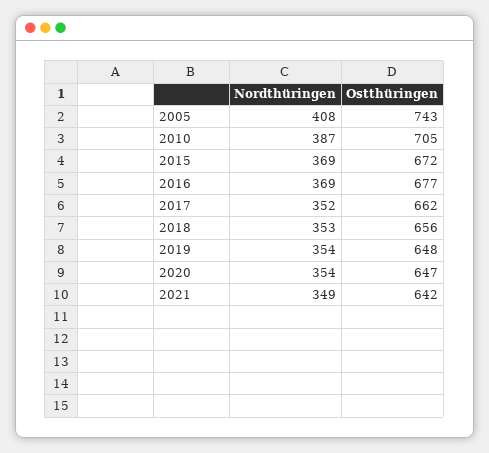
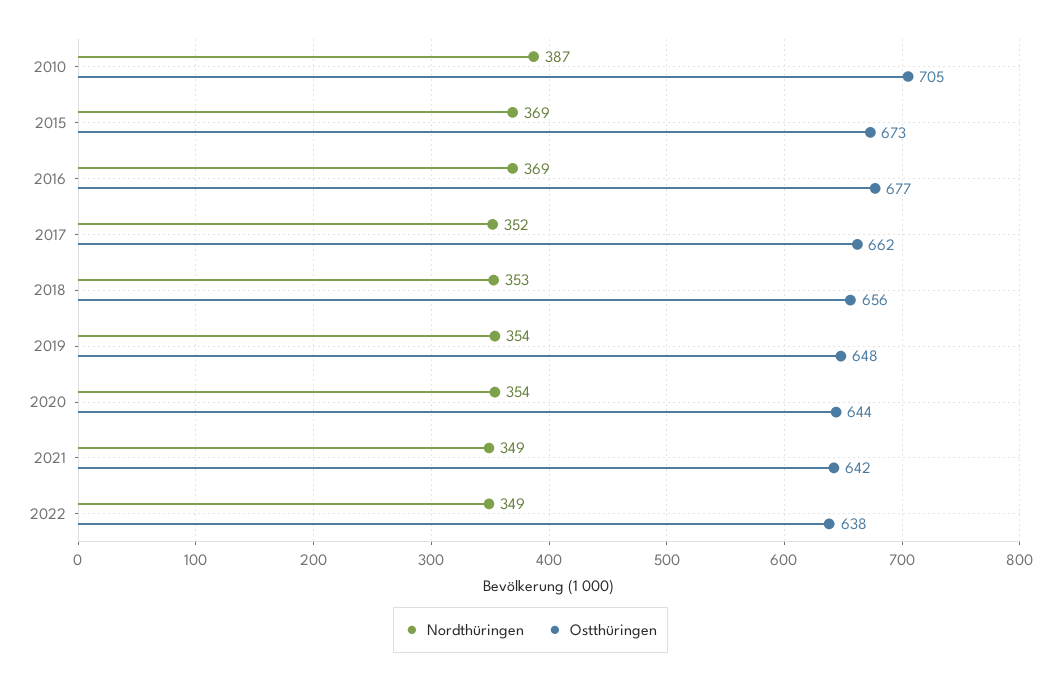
Nordthüringen, 2005: 408 -> none
Ostthüringen, 2005: 743 -> none
Ostthüringen, 2015: 672 -> 673
Ostthüringen, 2020: 647 -> 644
Nordthüringen, 2022: none -> 349
Ostthüringen, 2022: none -> 638

